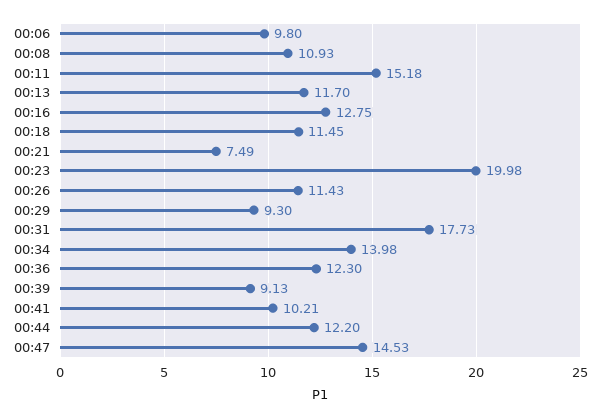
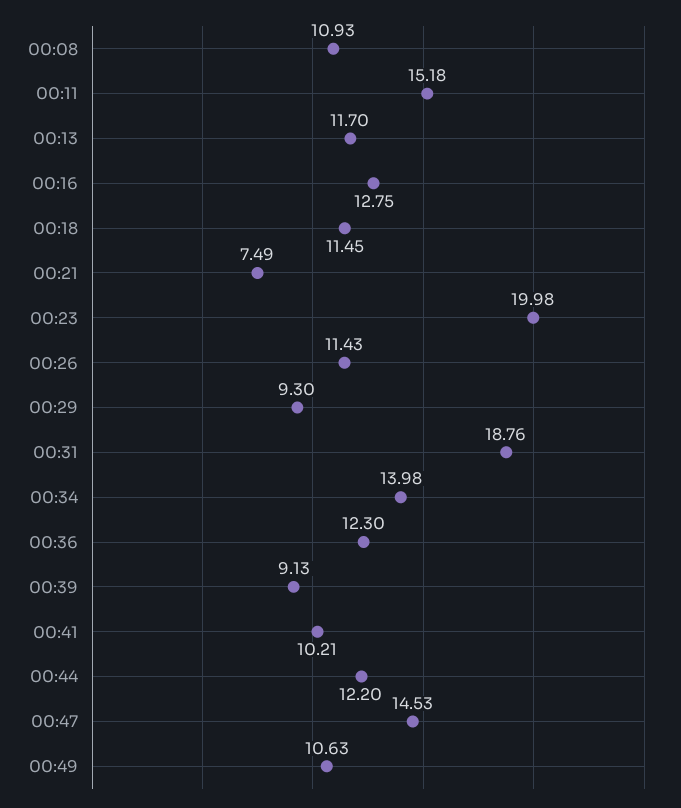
00:06: 9.8 -> none
00:31: 17.73 -> 18.76
00:49: none -> 10.63

